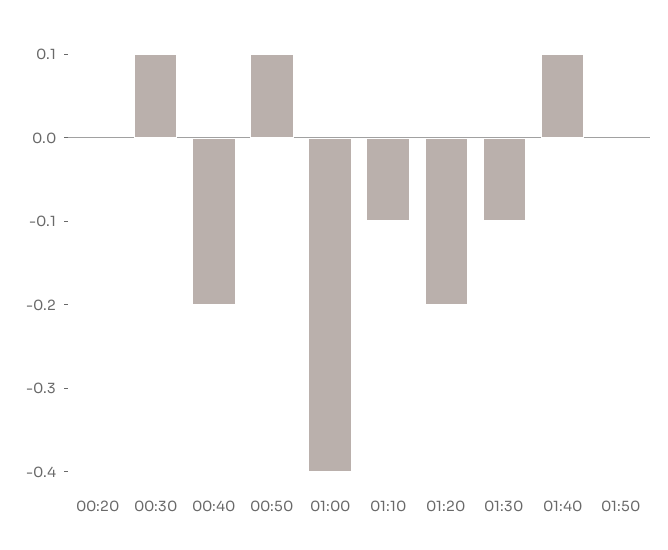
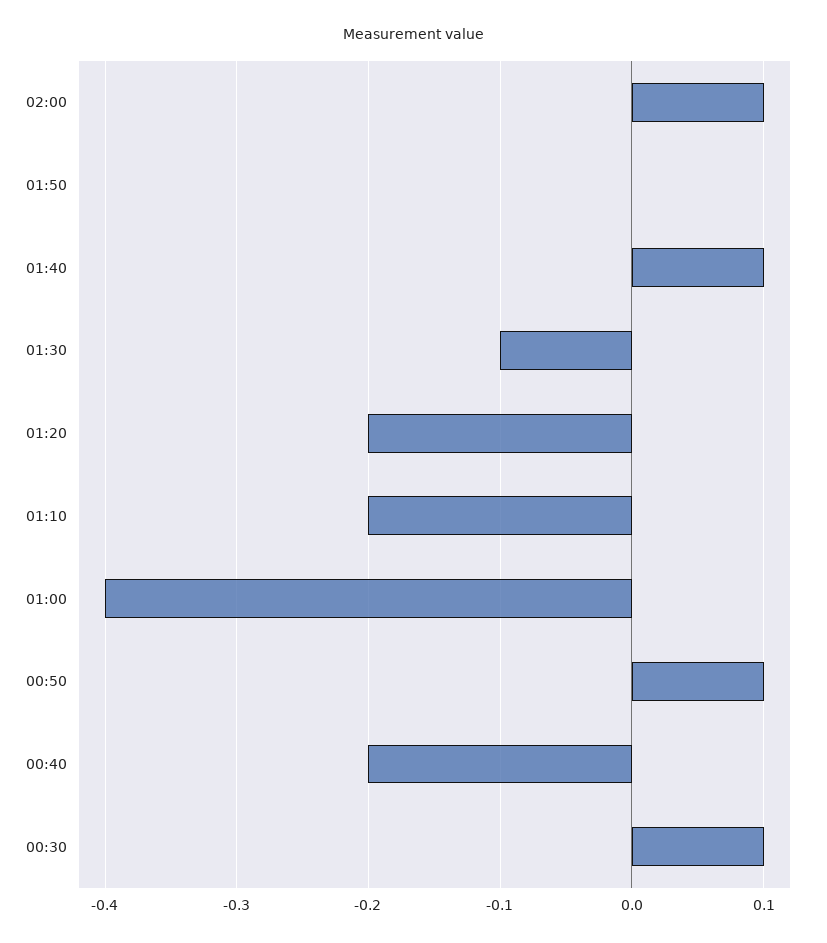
00:20: 0 -> none
01:10: -0.1 -> -0.2
02:00: none -> 0.1

